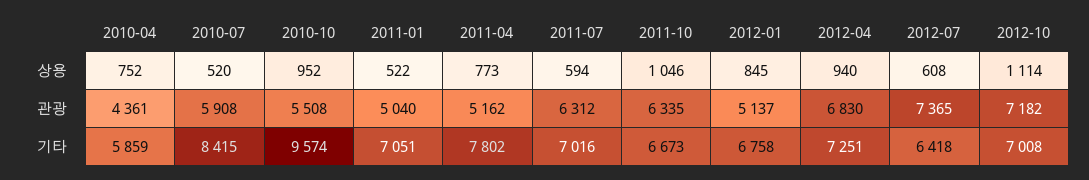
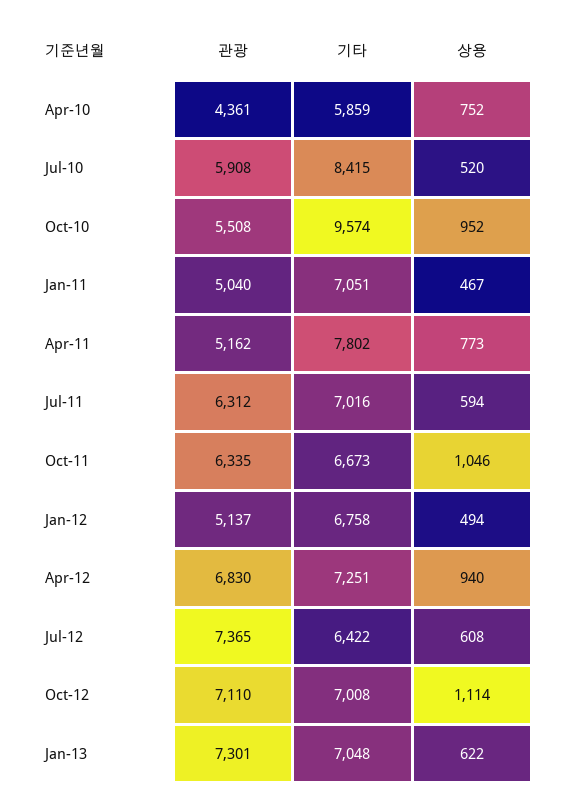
2011-01, 상용: 522 -> 467
2012-01, 상용: 845 -> 494
2012-10, 관광: 7182 -> 7110
2012-07, 기타: 6418 -> 6422
Jan-13, 관광: none -> 7301
Jan-13, 기타: none -> 7048
Jan-13, 상용: none -> 622

